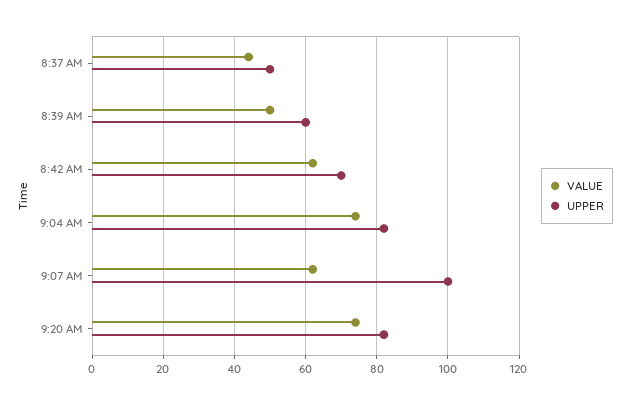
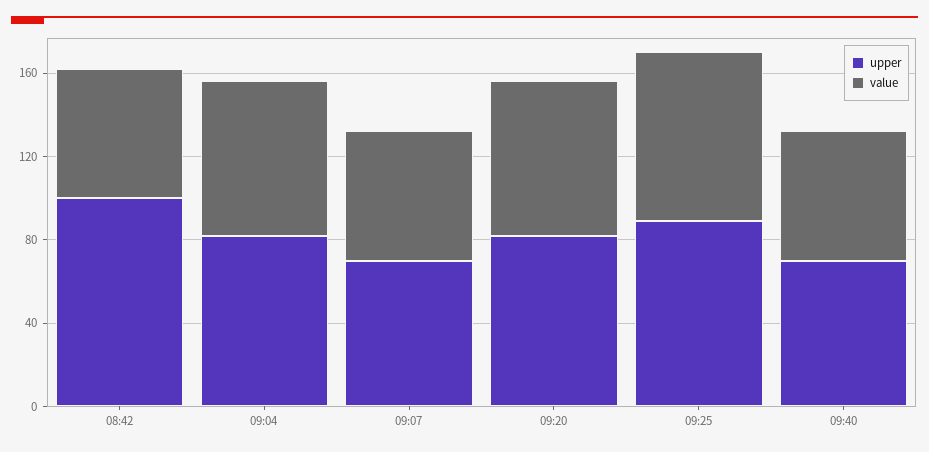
VALUE, 8:37 AM: 45 -> none
UPPER, 8:37 AM: 50 -> none
VALUE, 8:39 AM: 50 -> none
UPPER, 8:39 AM: 60 -> none
UPPER, 8:42 AM: 70 -> 100
UPPER, 9:07 AM: 100 -> 70
UPPER, 09:25: none -> 90
VALUE, 09:25: none -> 80
UPPER, 09:40: none -> 70
VALUE, 09:40: none -> 60

